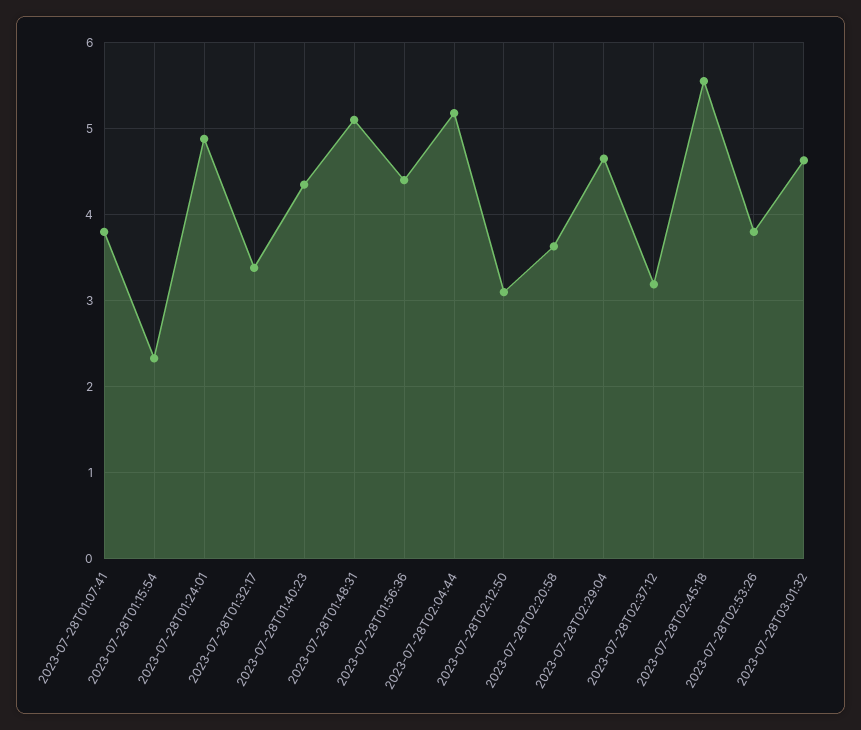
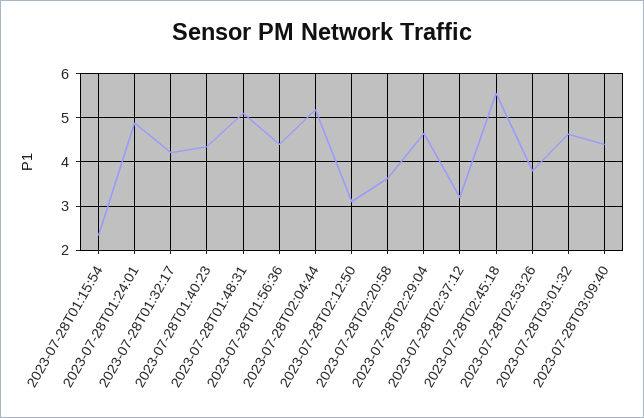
2023-07-28T01:07:41: 3.8 -> none
2023-07-28T01:32:17: 3.4 -> 4.2
2023-07-28T03:09:40: none -> 4.4

